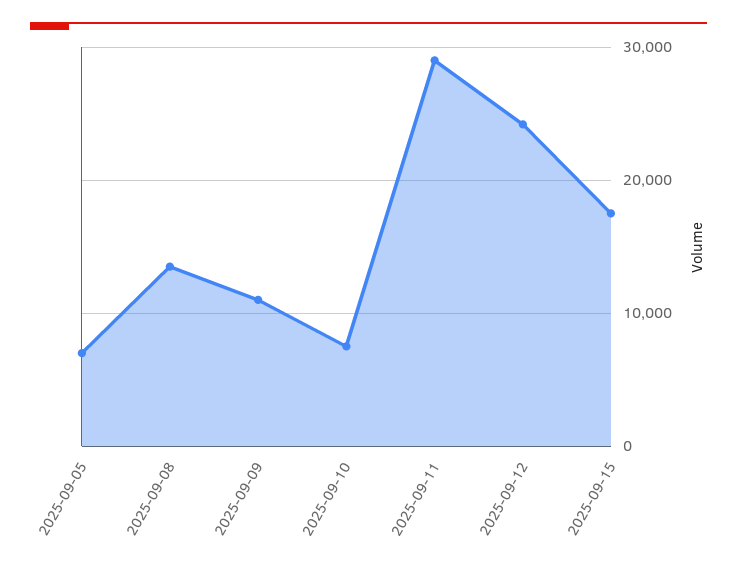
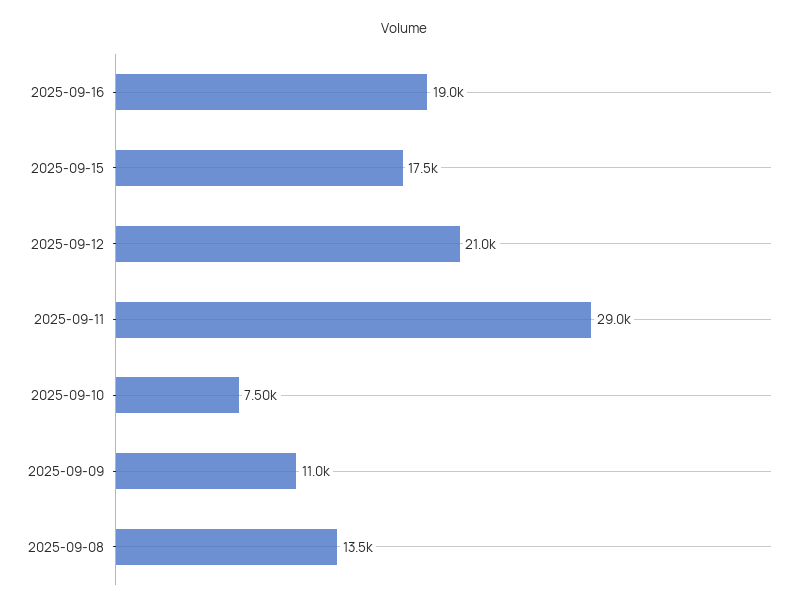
2025-09-05: 7000 -> none
2025-09-12: 24000 -> 21000
2025-09-16: none -> 19000

